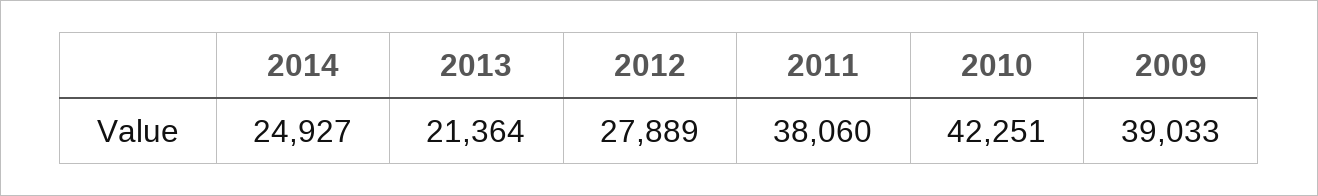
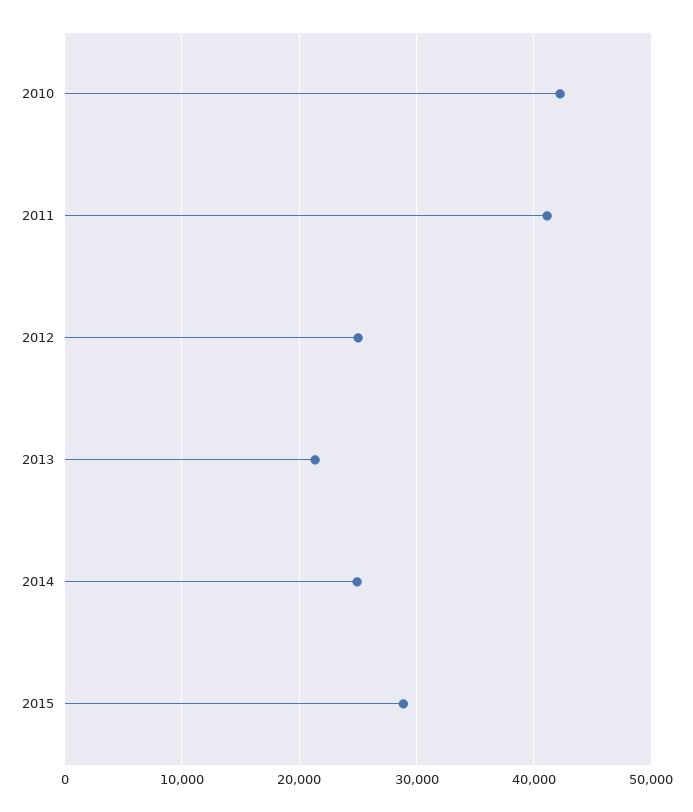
2012: 27889 -> 25000
2011: 38060 -> 41000
2009: 39033 -> none
2015: none -> 29000

